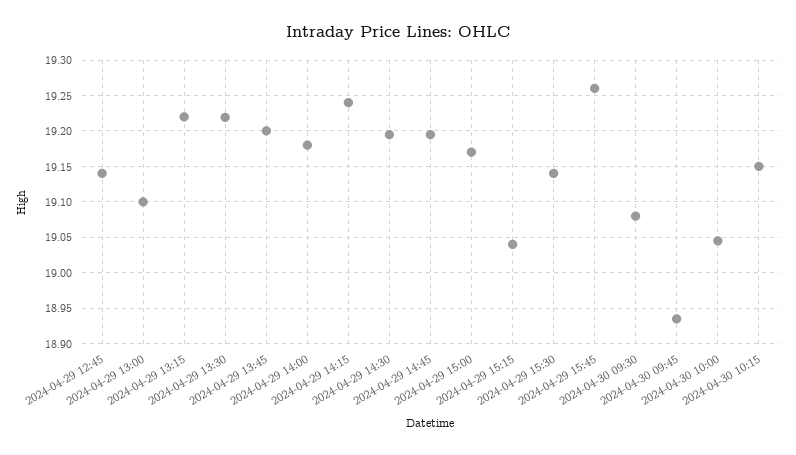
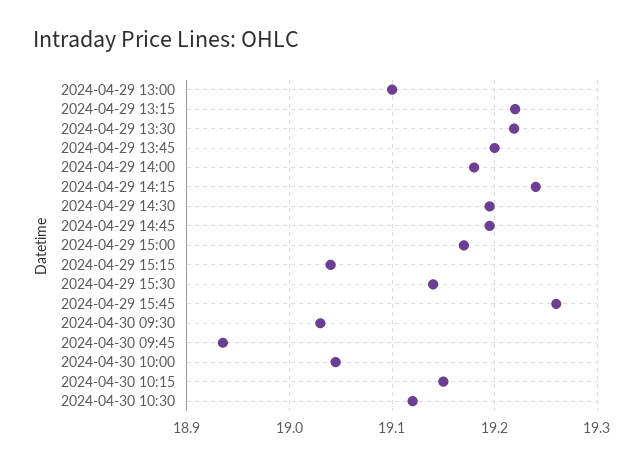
2024-04-29 12:45: 19.14 -> none
2024-04-30 09:30: 19.08 -> 19.03
2024-04-30 10:30: none -> 19.12

